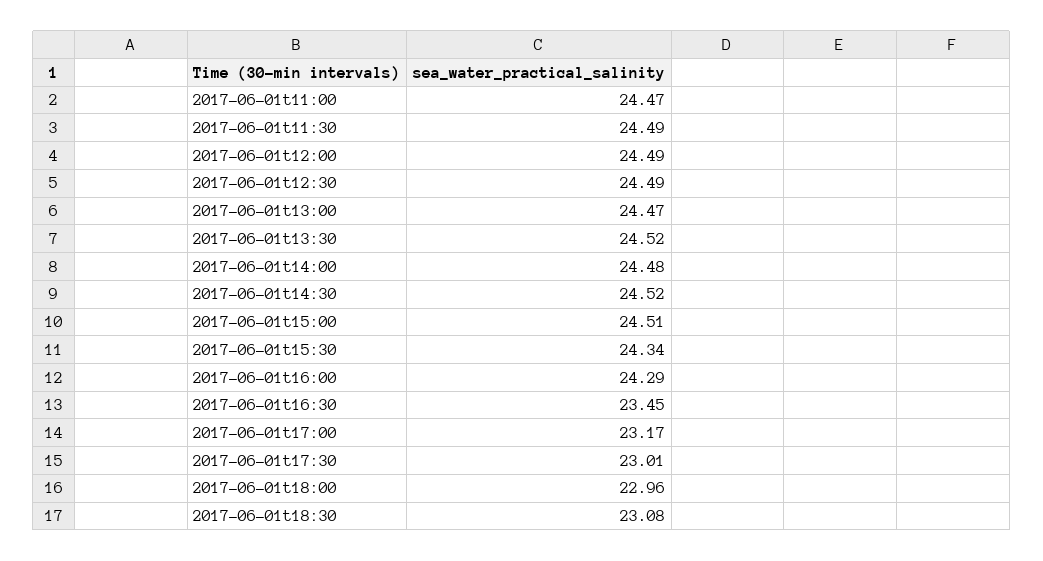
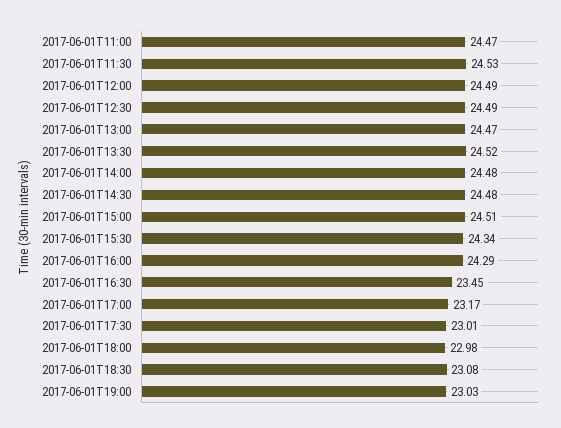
2017-06-01t11:30: 24.49 -> 24.53
2017-06-01t14:30: 24.52 -> 24.48
2017-06-01t18:00: 22.96 -> 22.98
2017-06-01T19:00: none -> 23.03

